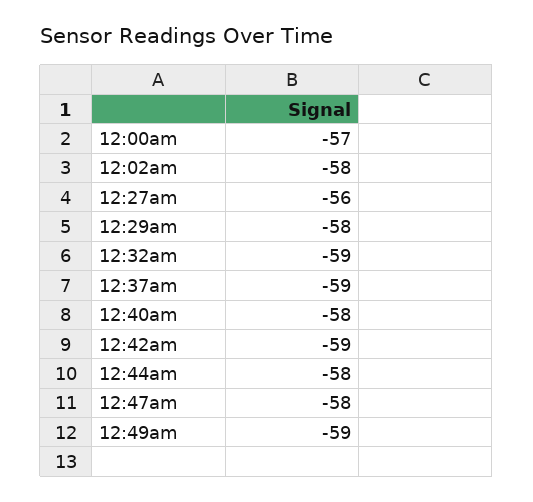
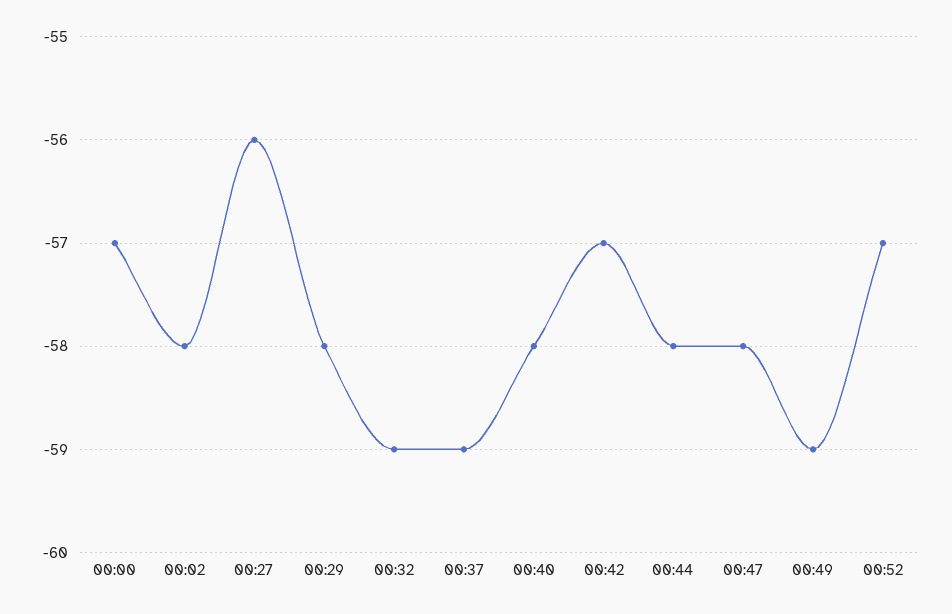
12:42am: -59 -> -57
00:52: none -> -57

